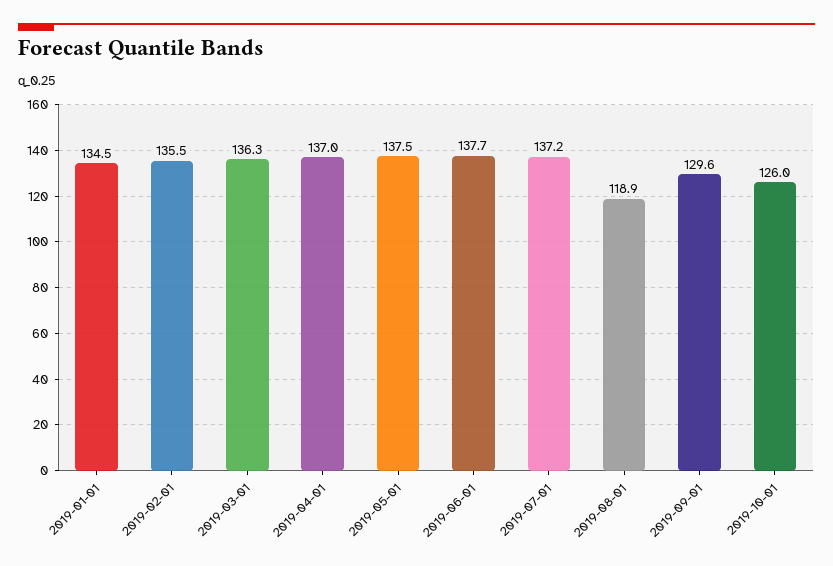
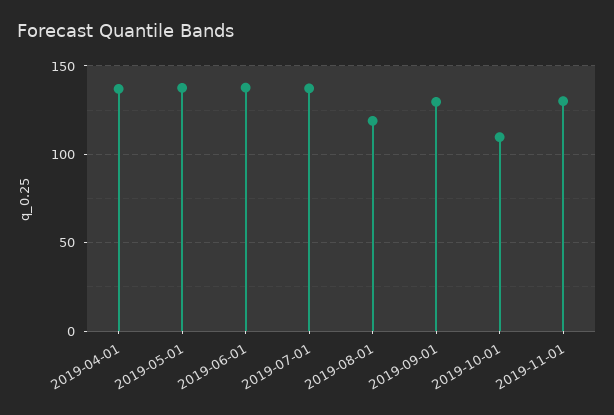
2019-01-01: 134.5 -> none
2019-02-01: 135.5 -> none
2019-03-01: 136.3 -> none
2019-10-01: 126 -> 110
2019-11-01: none -> 130

